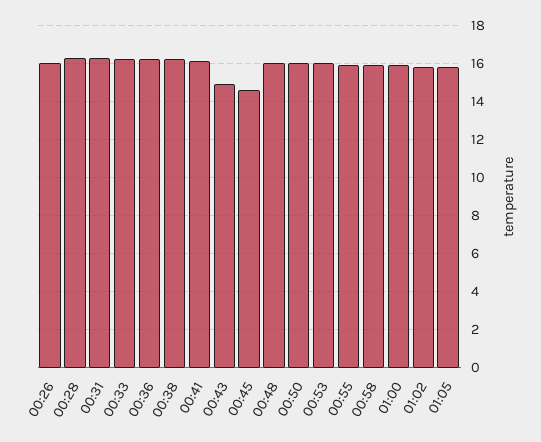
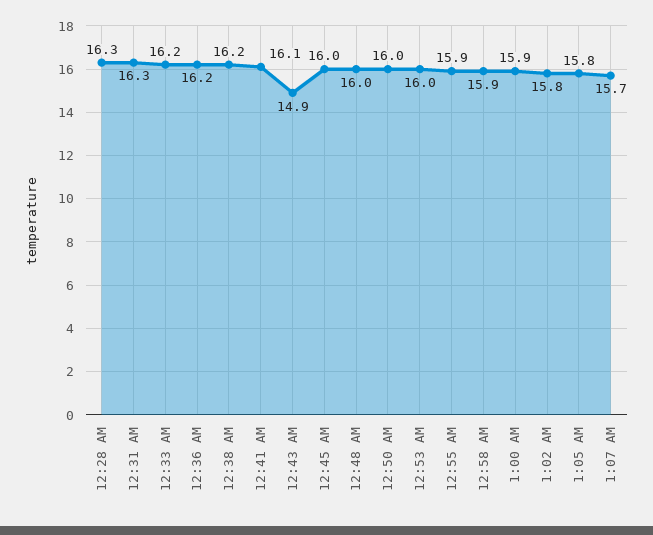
00:26: 16 -> none
00:45: 14.5 -> 16
1:07 AM: none -> 15.7

